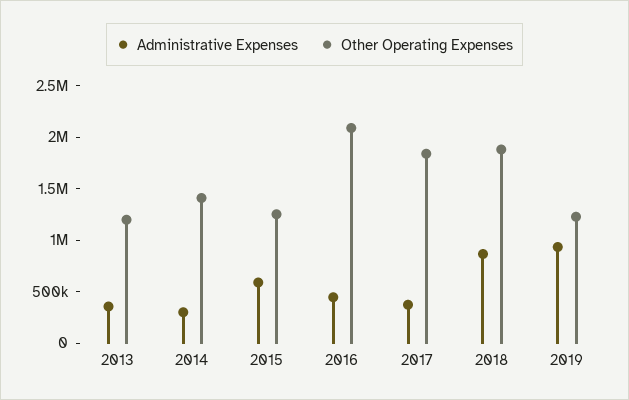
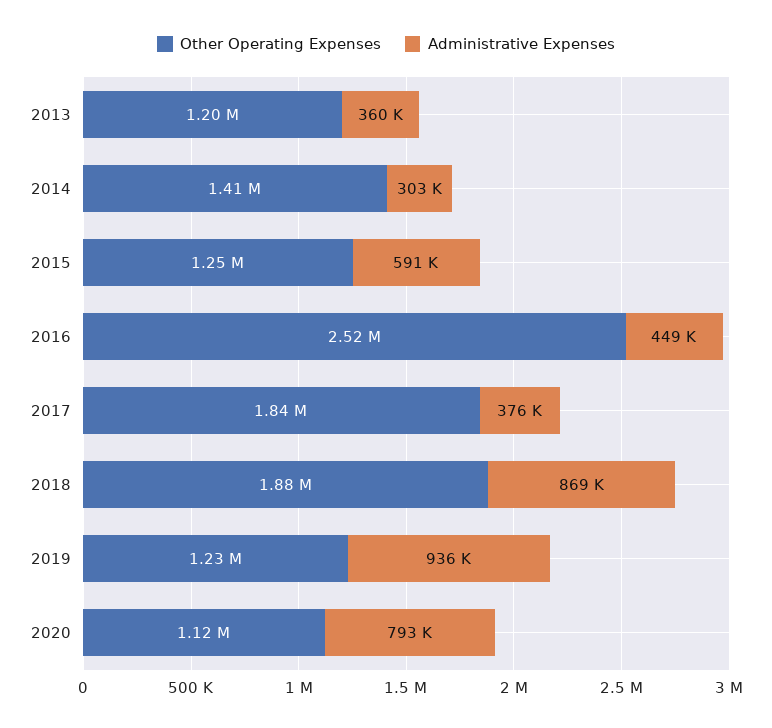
Other Operating Expenses, 2016: 2100000 -> 2520000
Other Operating Expenses, 2020: none -> 1120000
Administrative Expenses, 2020: none -> 793000

